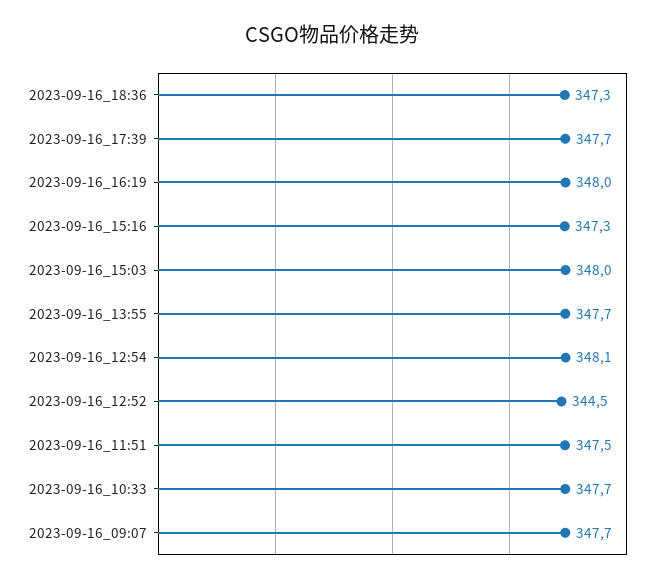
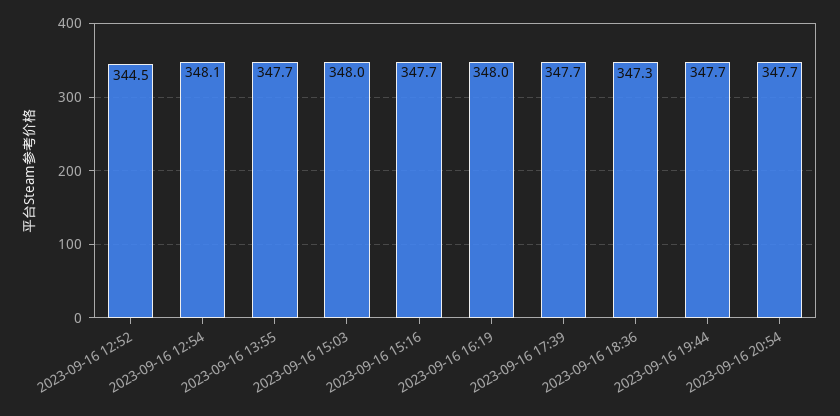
2023-09-16_15:16: 347.3 -> 347.7
2023-09-16_11:51: 347.5 -> none
2023-09-16_10:33: 347.7 -> none
2023-09-16_09:07: 347.7 -> none
2023-09-16 19:44: none -> 347.7
2023-09-16 20:54: none -> 347.7

